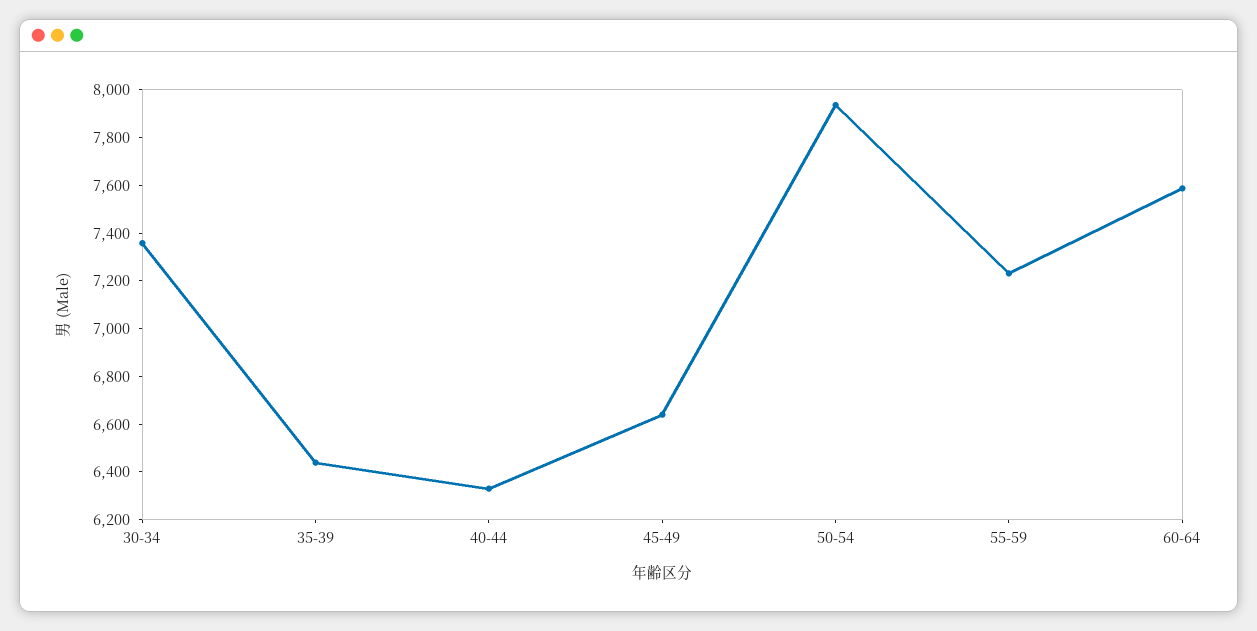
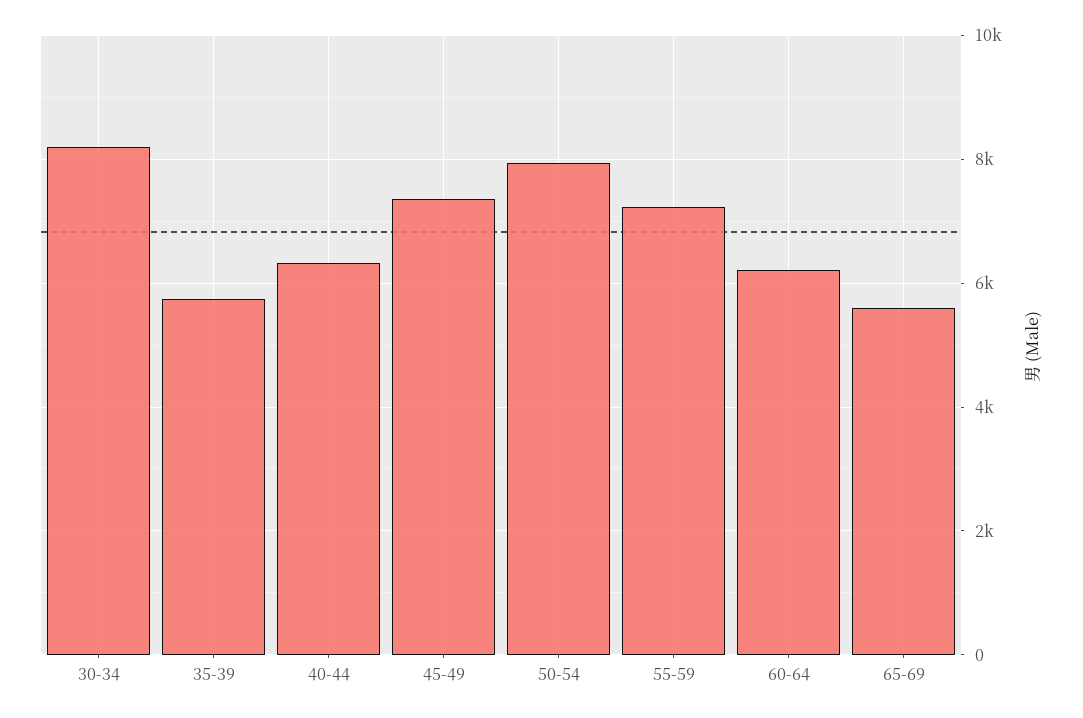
30-34: 7350 -> 8200
35-39: 6450 -> 5800
45-49: 6650 -> 7400
60-64: 7600 -> 6200
65-69: none -> 5600

